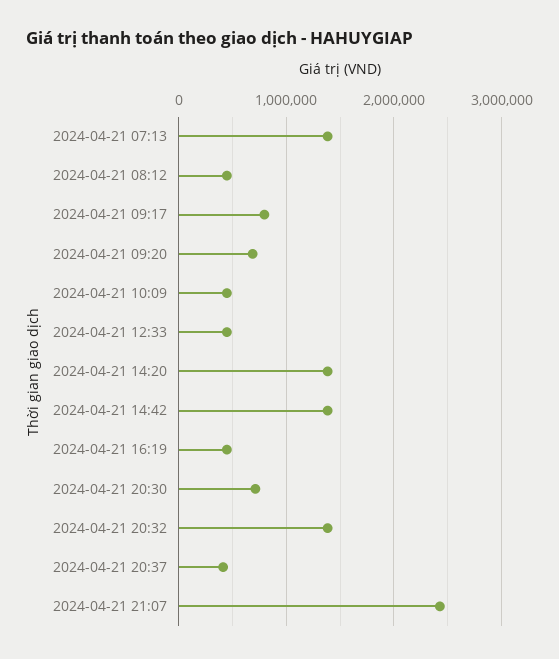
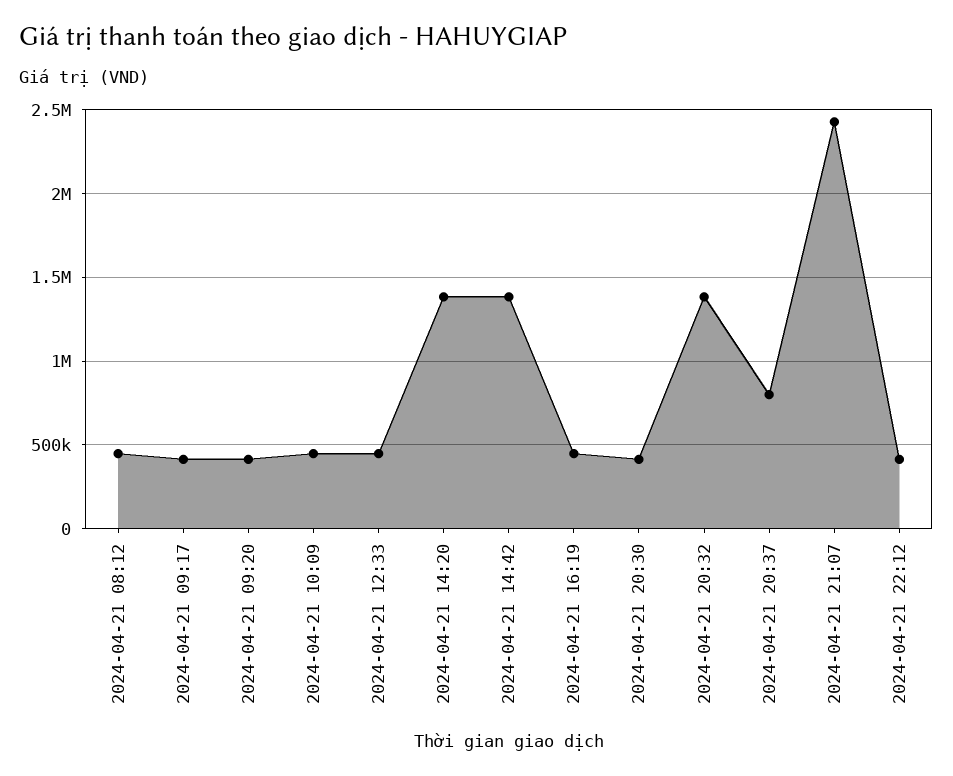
2024-04-21 07:13: 1400000 -> none
2024-04-21 09:17: 800000 -> 400000
2024-04-21 09:20: 700000 -> 400000
2024-04-21 20:30: 700000 -> 400000
2024-04-21 20:37: 400000 -> 800000
2024-04-21 22:12: none -> 400000

